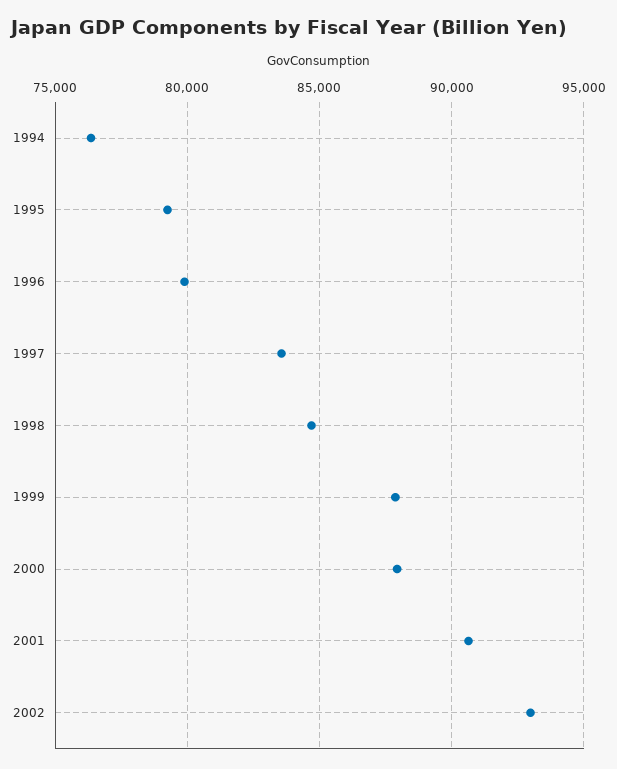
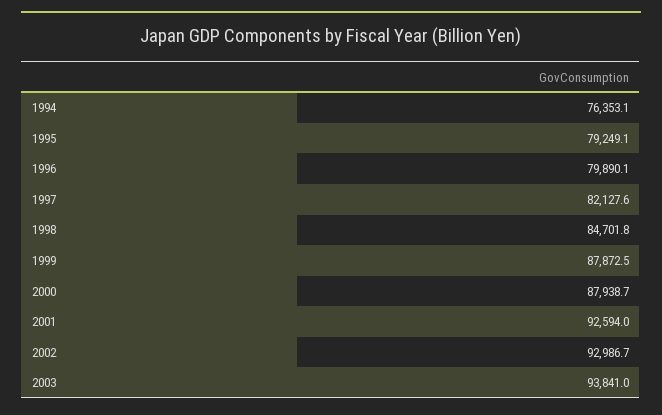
1997: 83500 -> 82127.6
2001: 90500 -> 92594
2003: none -> 93841

